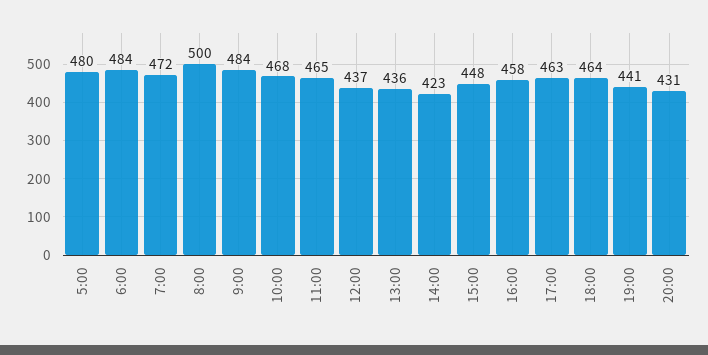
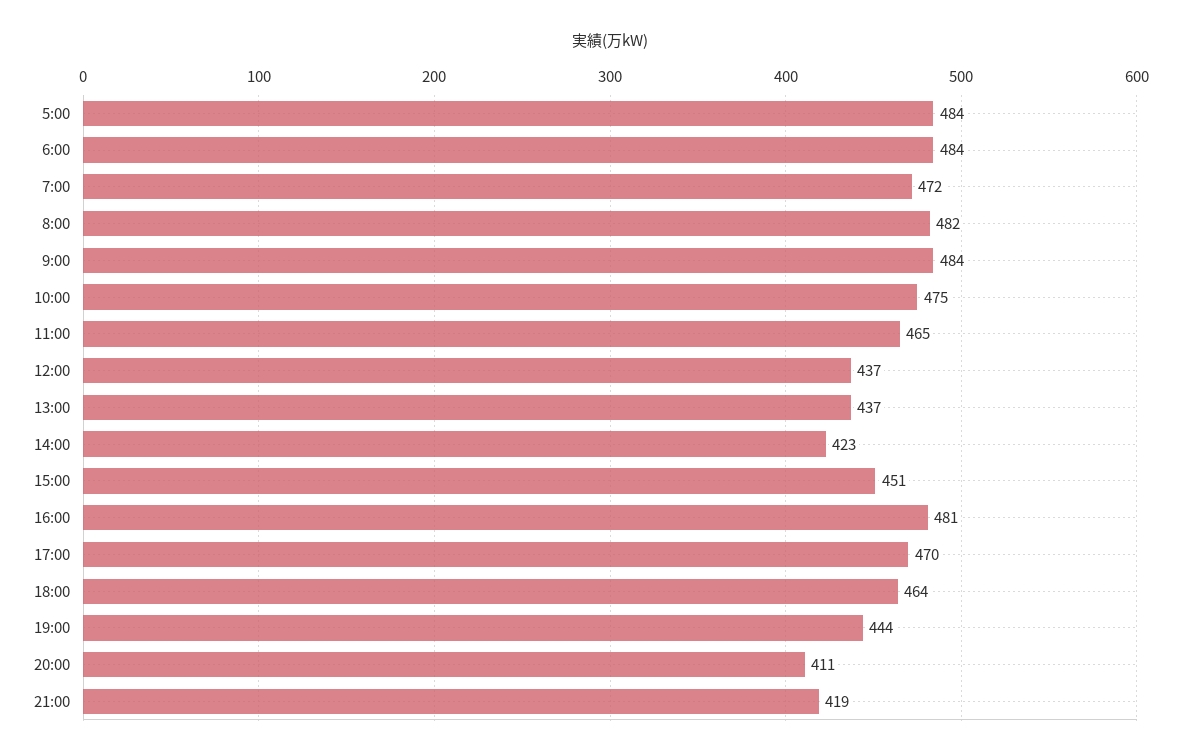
5:00: 480 -> 484
8:00: 500 -> 482
10:00: 468 -> 475
13:00: 436 -> 437
15:00: 448 -> 451
16:00: 458 -> 481
17:00: 463 -> 470
19:00: 441 -> 444
20:00: 431 -> 411
21:00: none -> 419

